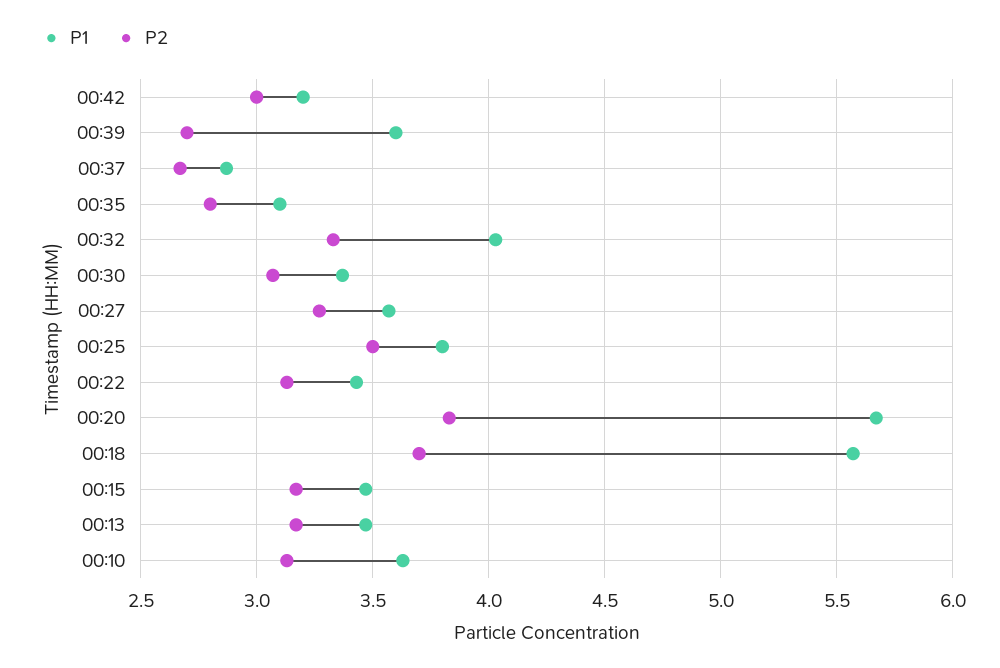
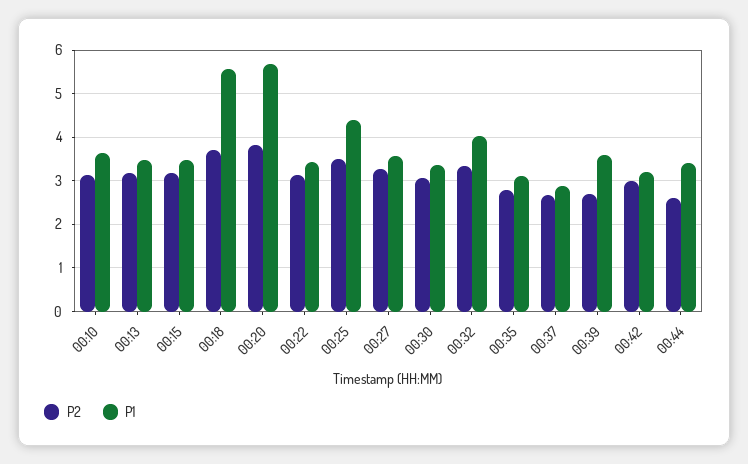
P1, 00:25: 3.8 -> 4.4
P2, 00:44: none -> 2.6
P1, 00:44: none -> 3.4

